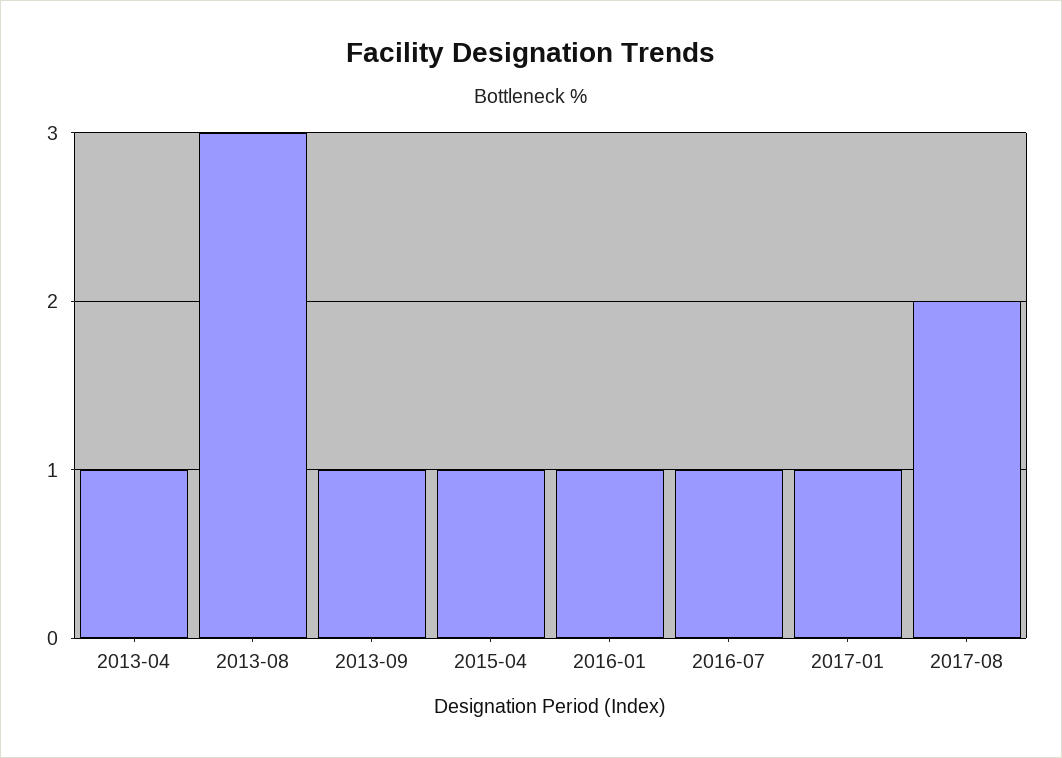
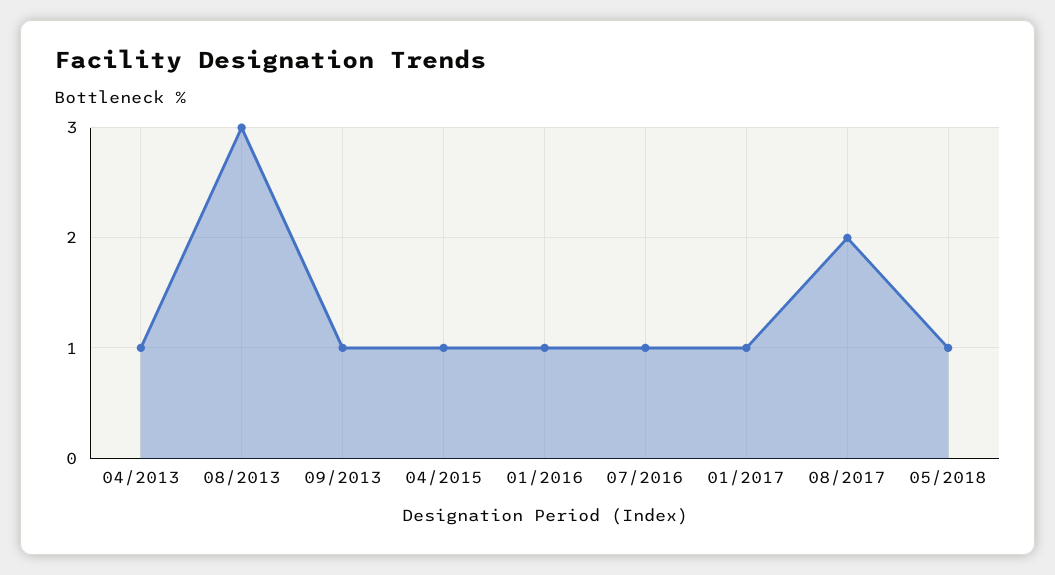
05/2018: none -> 1

